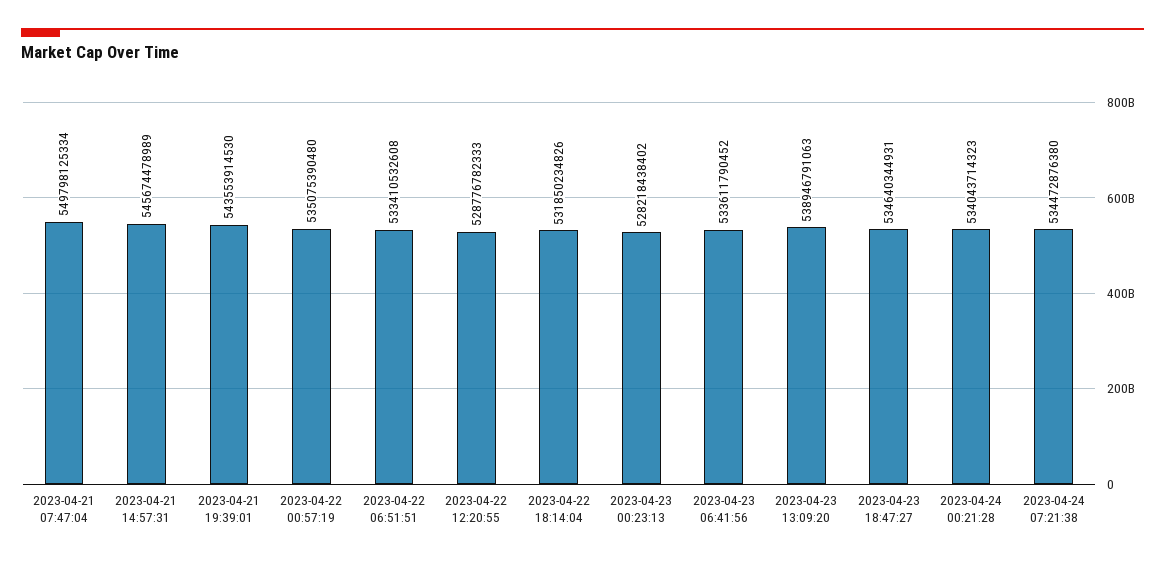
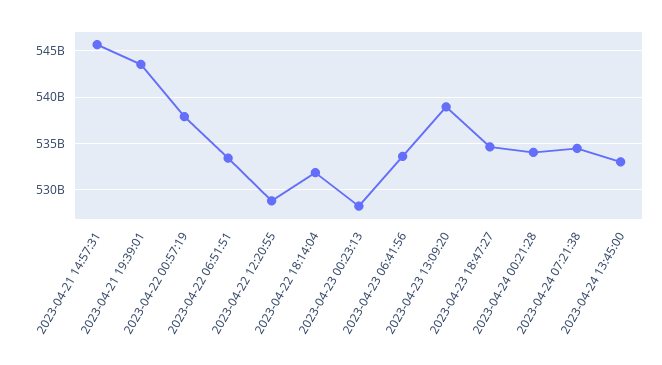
2023-04-21 07:47:04: 549798125334 -> none
2023-04-22 00:57:19: 535075390480 -> 538000000000
2023-04-24 13:45:00: none -> 533000000000

